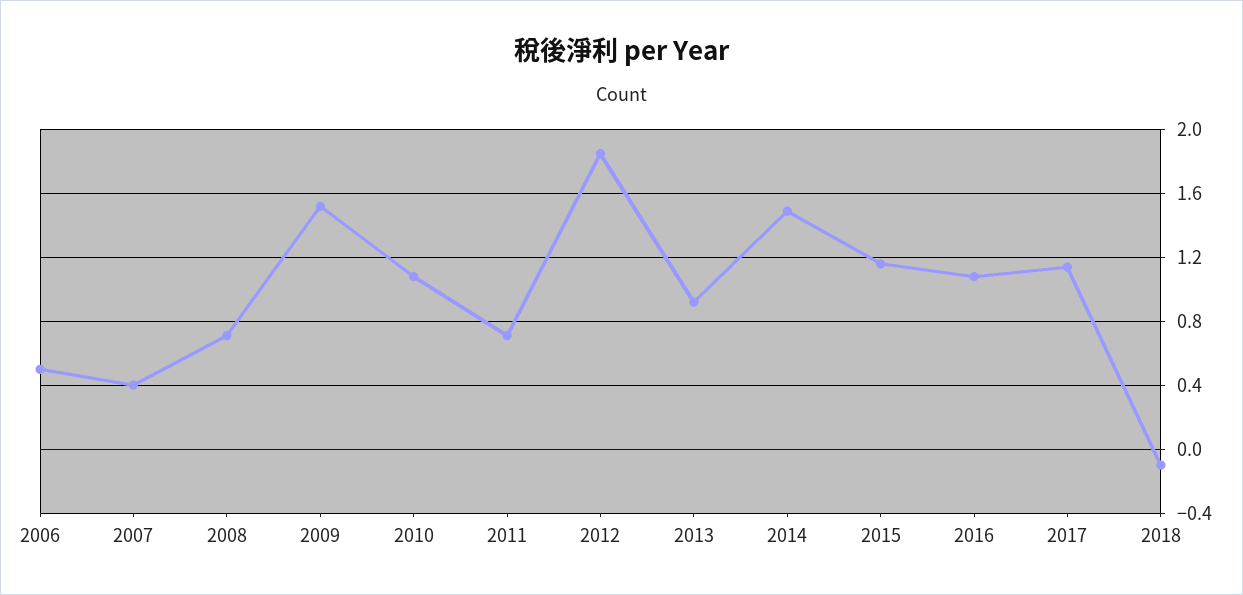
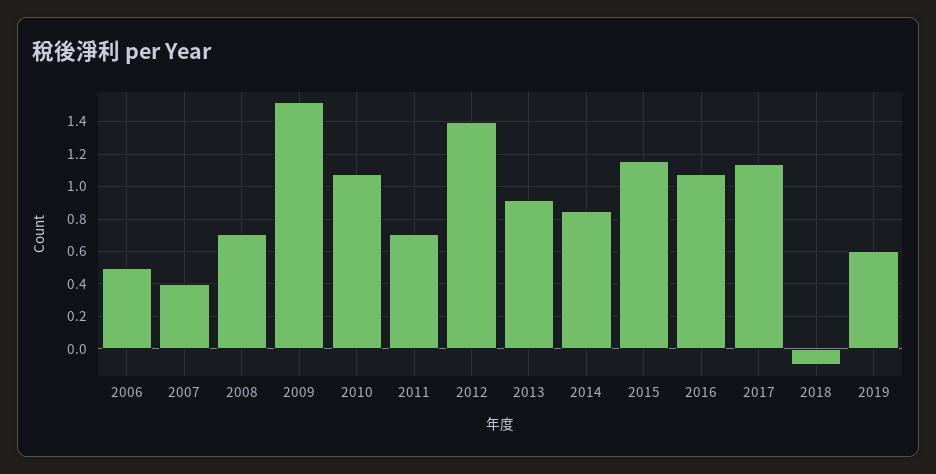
2012: 1.85 -> 1.4
2014: 1.5 -> 0.85
2019: none -> 0.6

